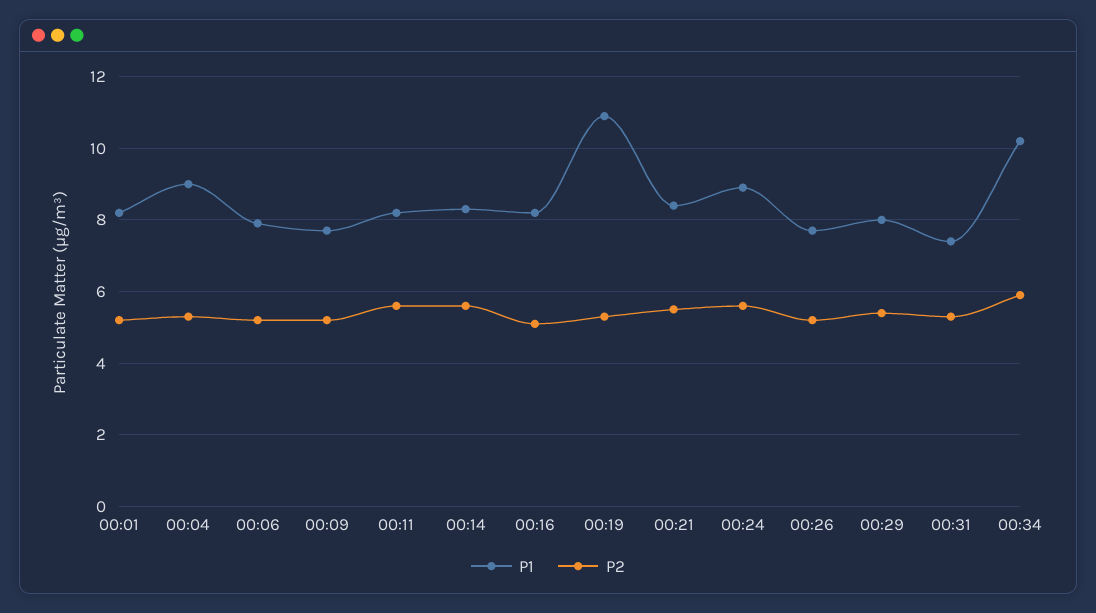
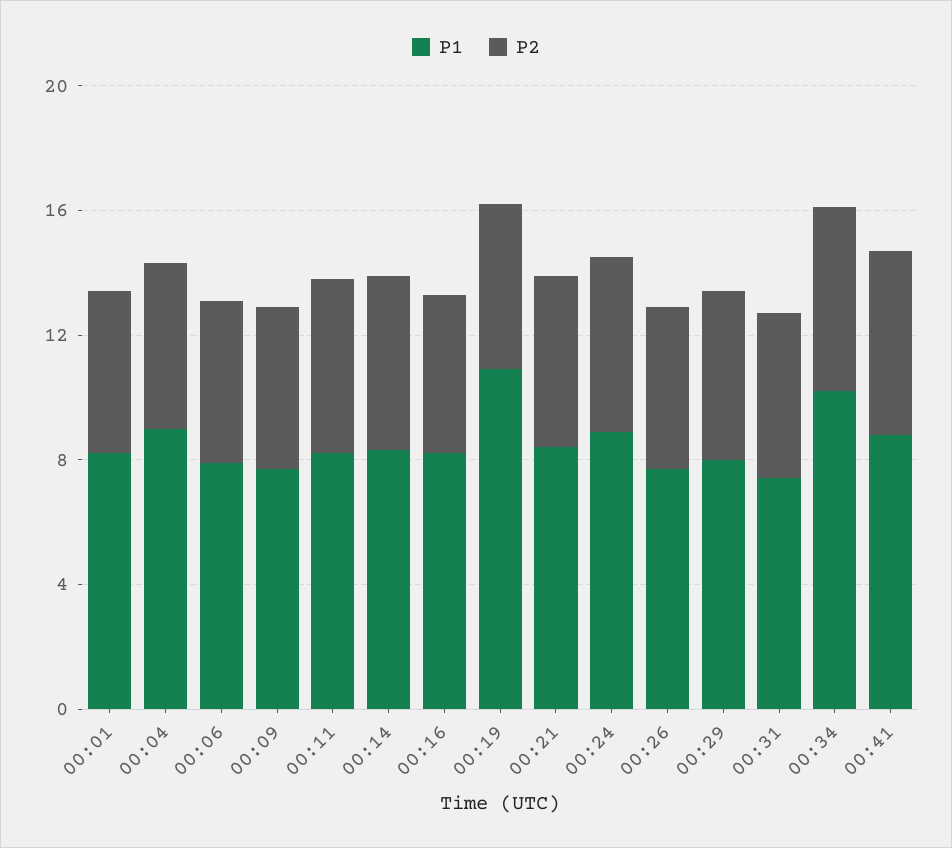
P1, 00:41: none -> 9
P2, 00:41: none -> 6

